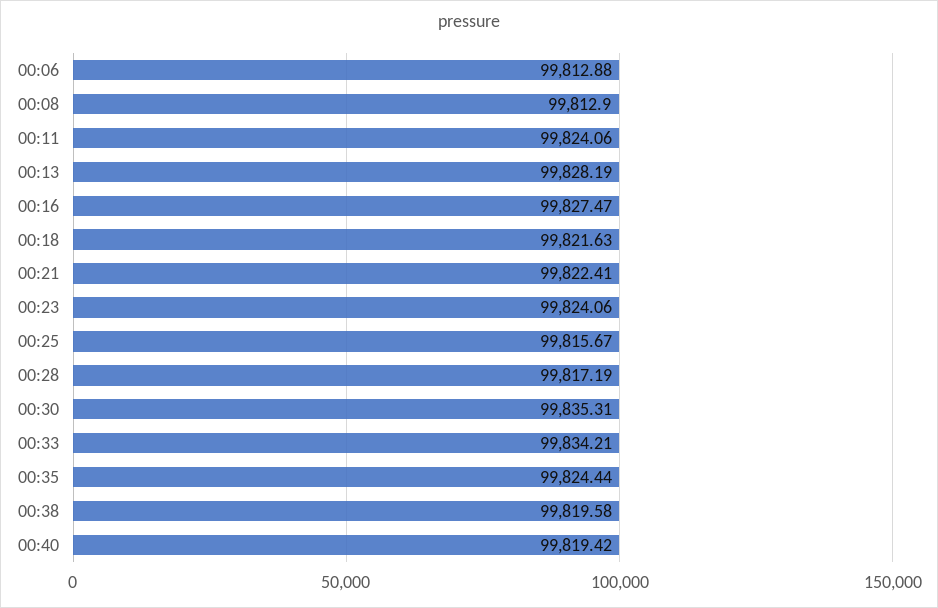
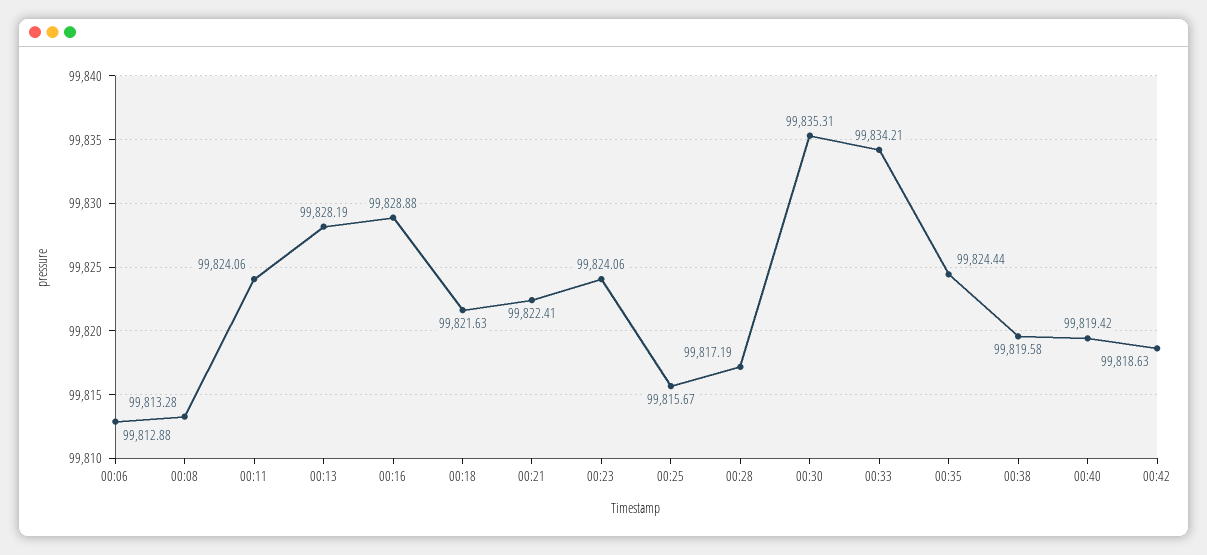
00:08: 99812.9 -> 99813.28
00:16: 99827.47 -> 99828.88
00:42: none -> 99818.63

